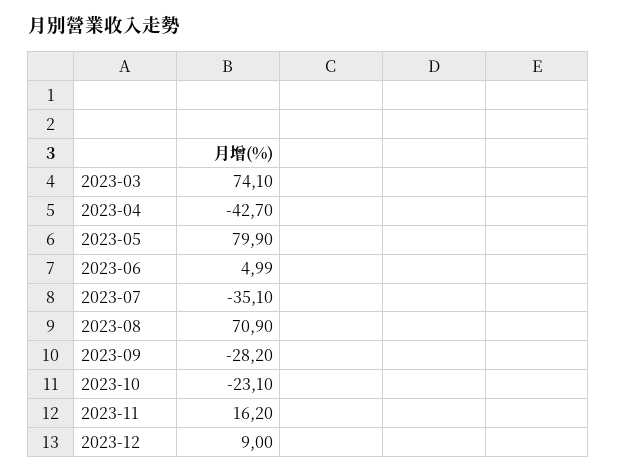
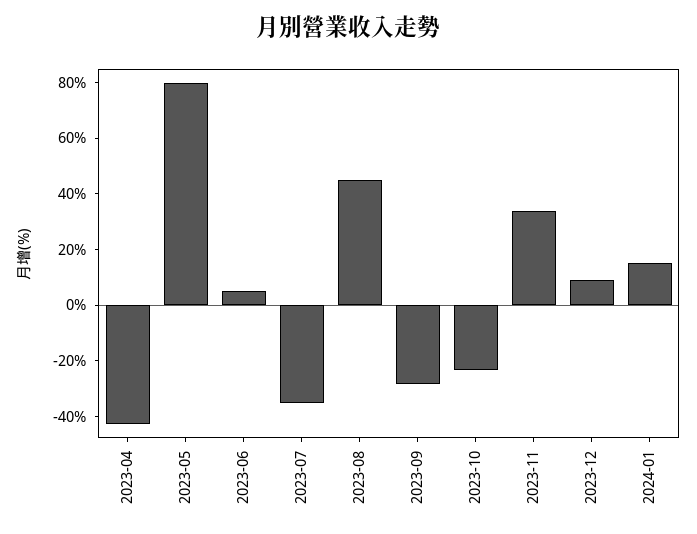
2023-03: 74.1 -> none
2023-08: 70.9 -> 45
2023-11: 16.2 -> 35
2024-01: none -> 15

